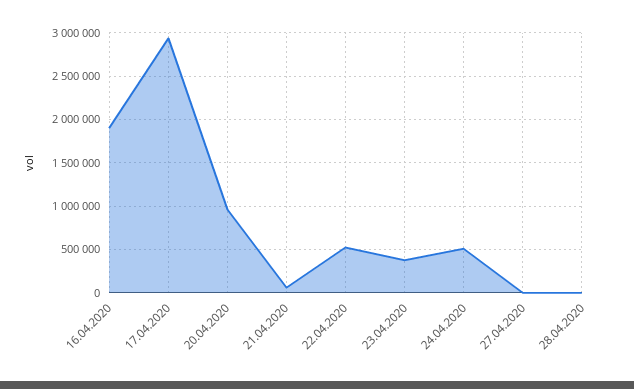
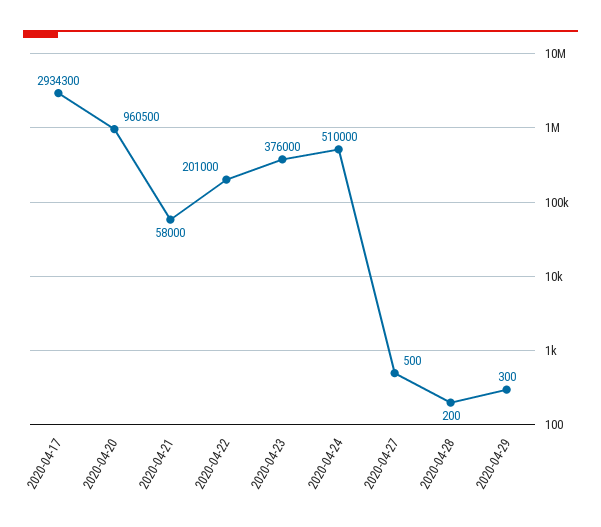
16.04.2020: 1900000 -> none
22.04.2020: 500000 -> 201000
2020-04-29: none -> 300

